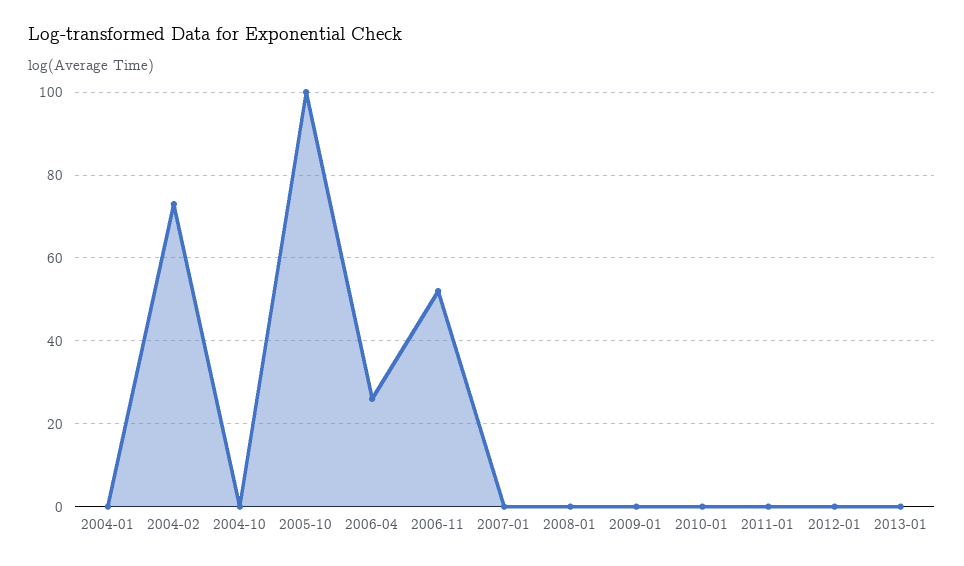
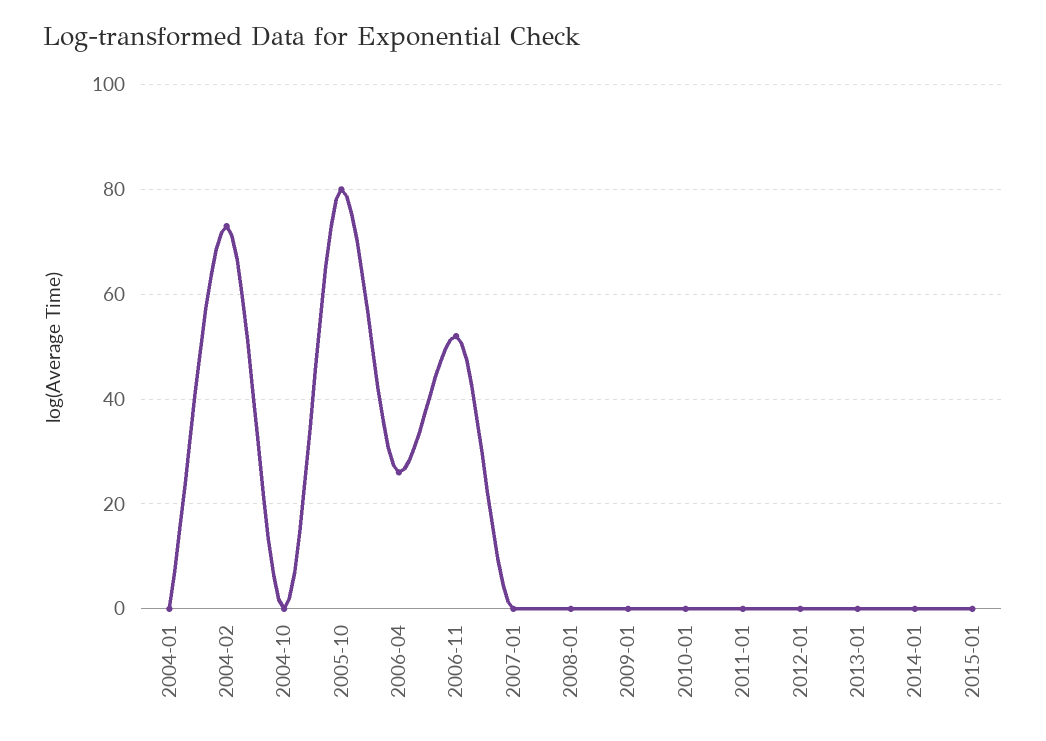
2005-10: 100 -> 80
2014-01: none -> 0
2015-01: none -> 0

